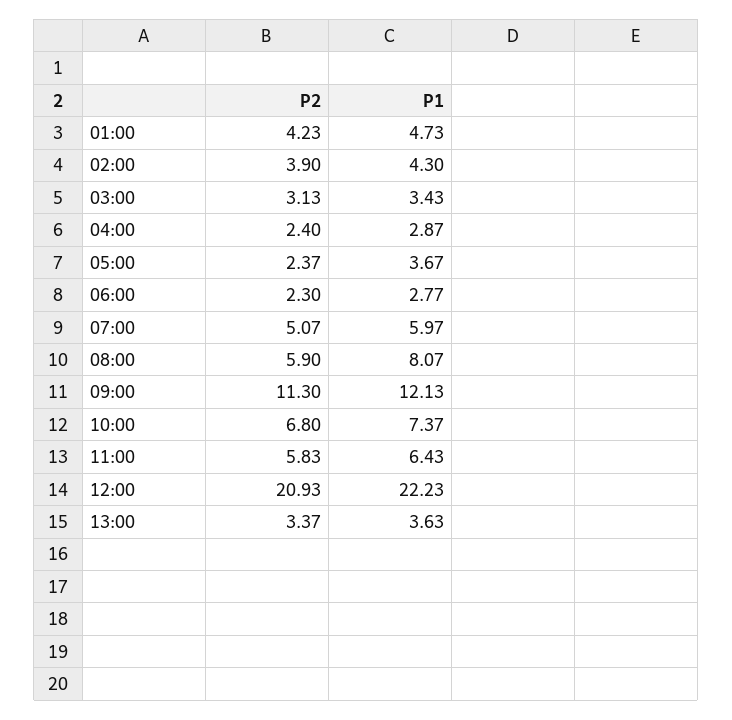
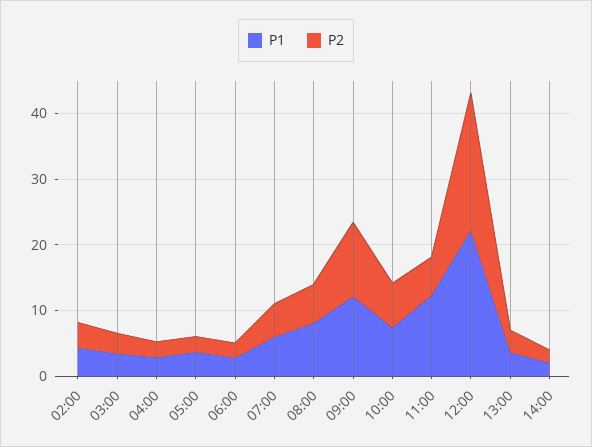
P2, 01:00: 4.23 -> none
P1, 01:00: 4.73 -> none
P1, 11:00: 6.43 -> 12
P1, 14:00: none -> 2
P2, 14:00: none -> 2

